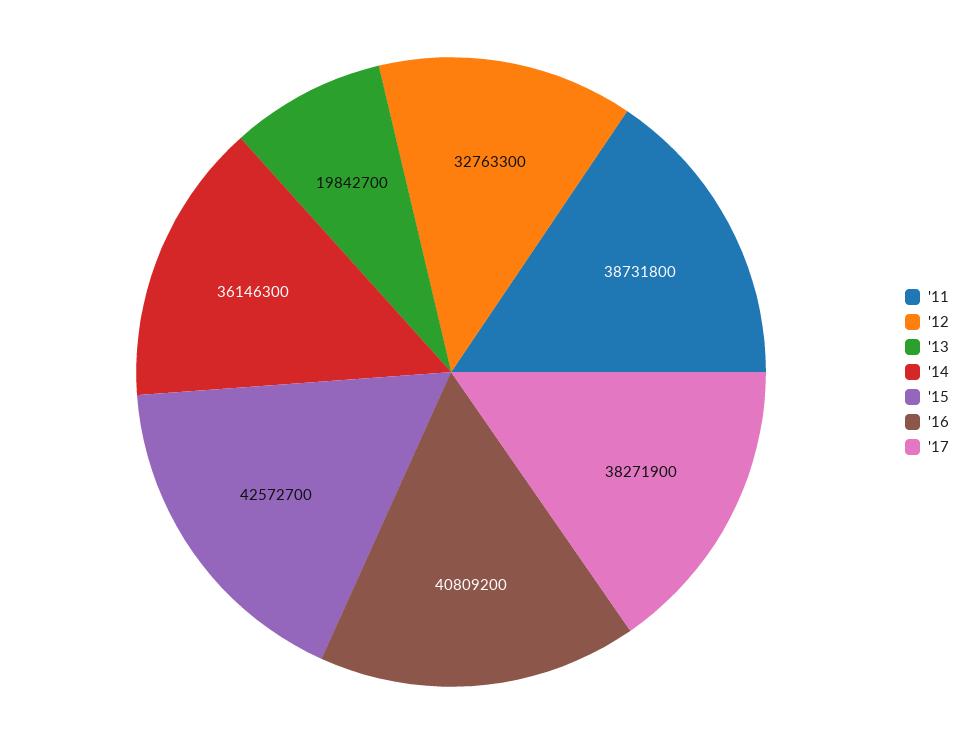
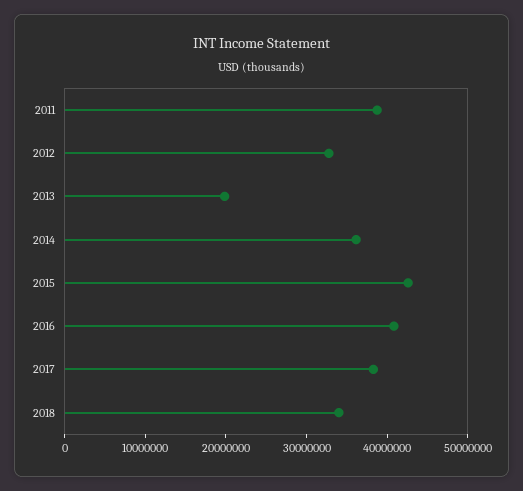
2018: none -> 34000000

